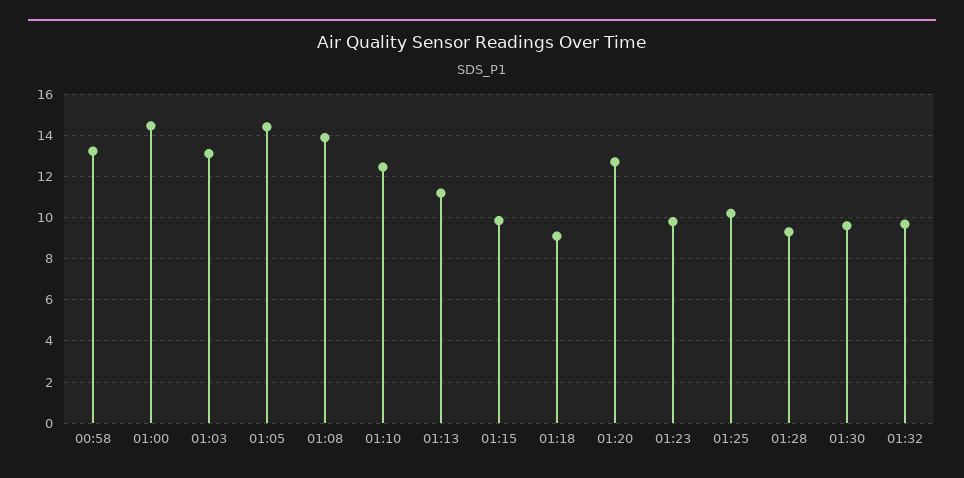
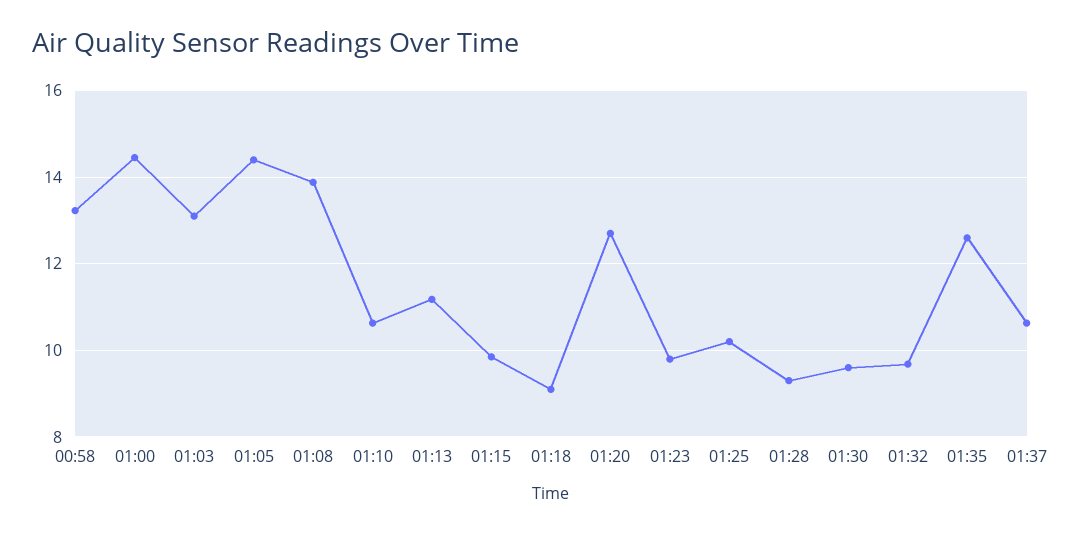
01:10: 12.5 -> 10.6
01:35: none -> 12.6
01:37: none -> 10.6

